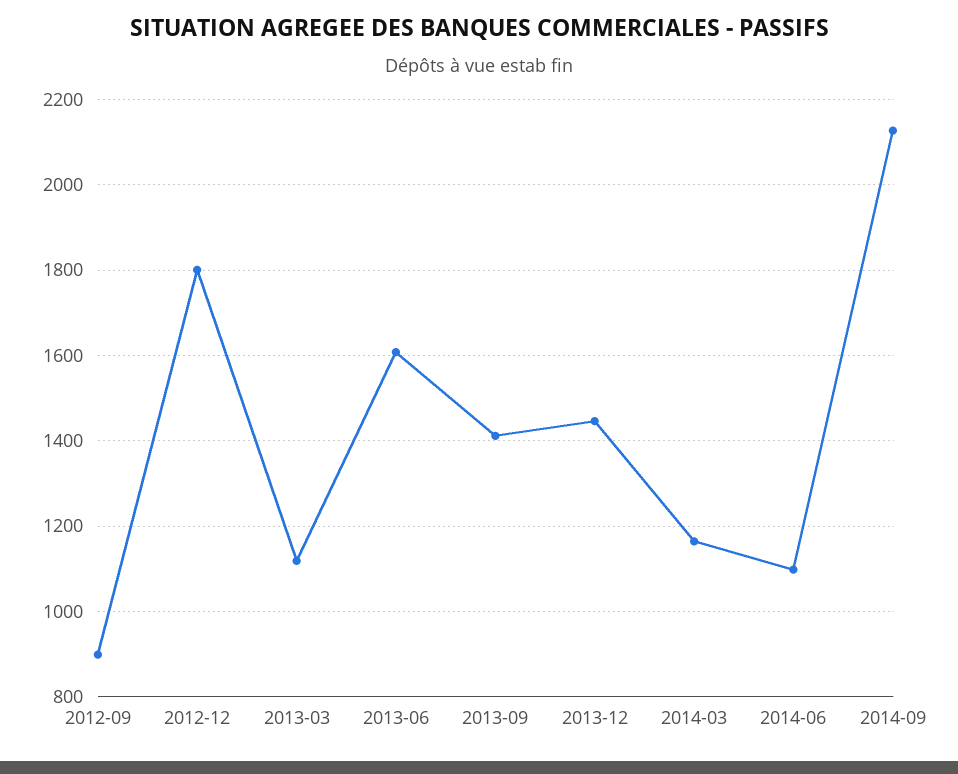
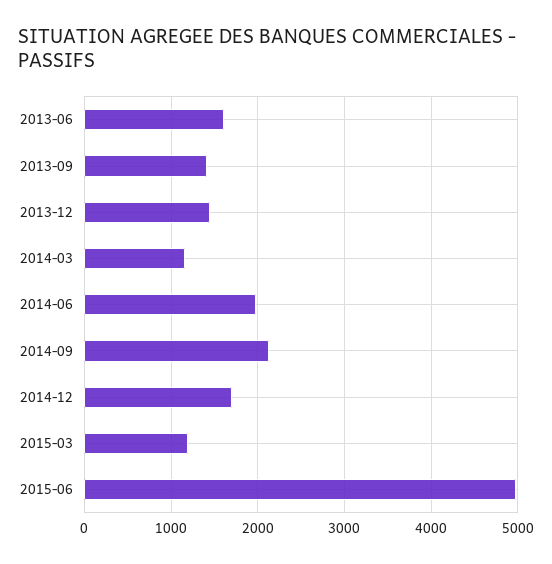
2012-09: 900 -> none
2012-12: 1800 -> none
2013-03: 1120 -> none
2014-06: 1100 -> 2000
2014-12: none -> 1700
2015-03: none -> 1200
2015-06: none -> 5000

